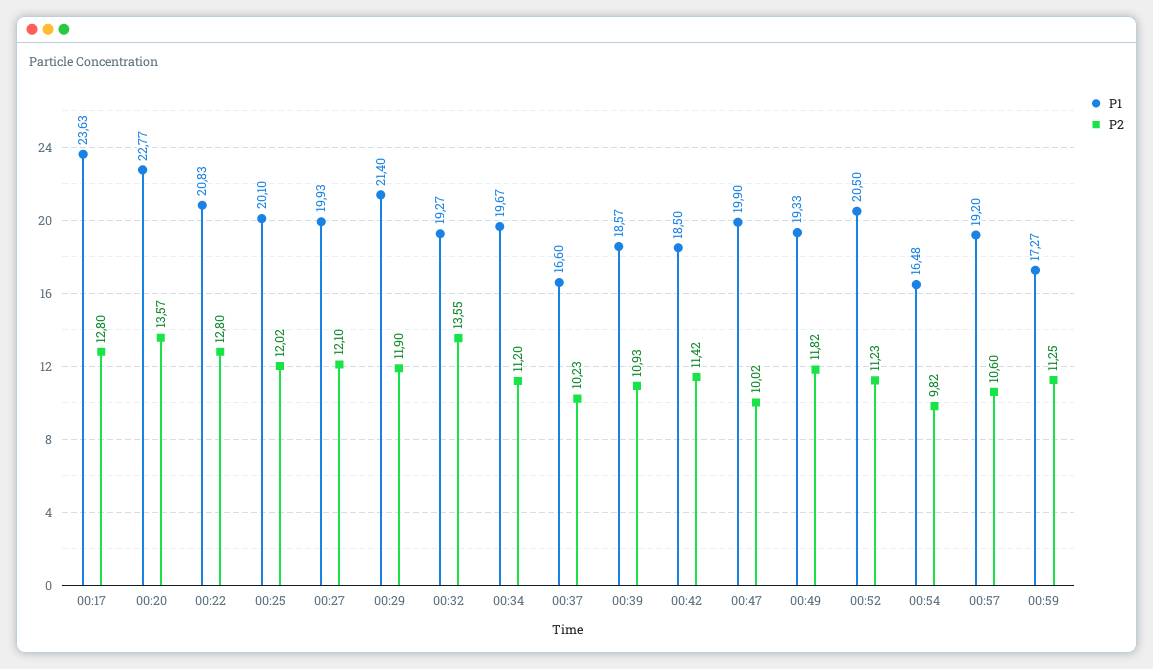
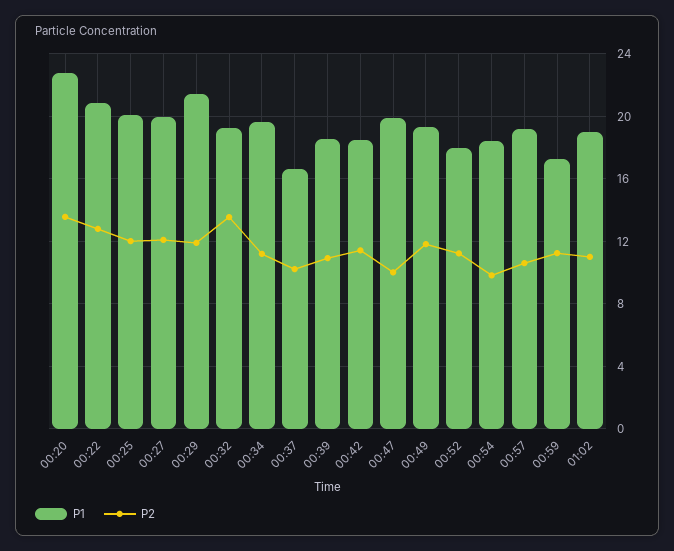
P1, 00:17: 23.63 -> none
P2, 00:17: 12.8 -> none
P1, 00:52: 20.5 -> 18
P1, 00:54: 16.48 -> 18.5
P1, 01:02: none -> 19
P2, 01:02: none -> 11

